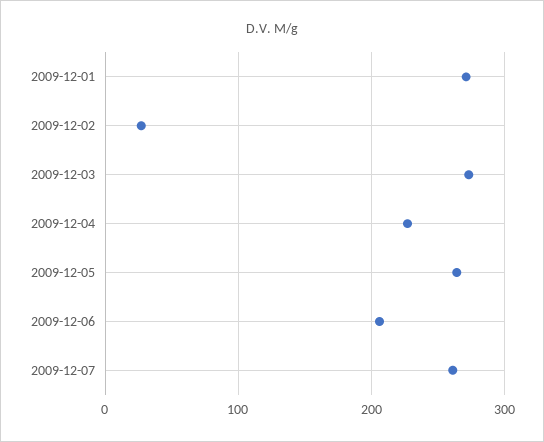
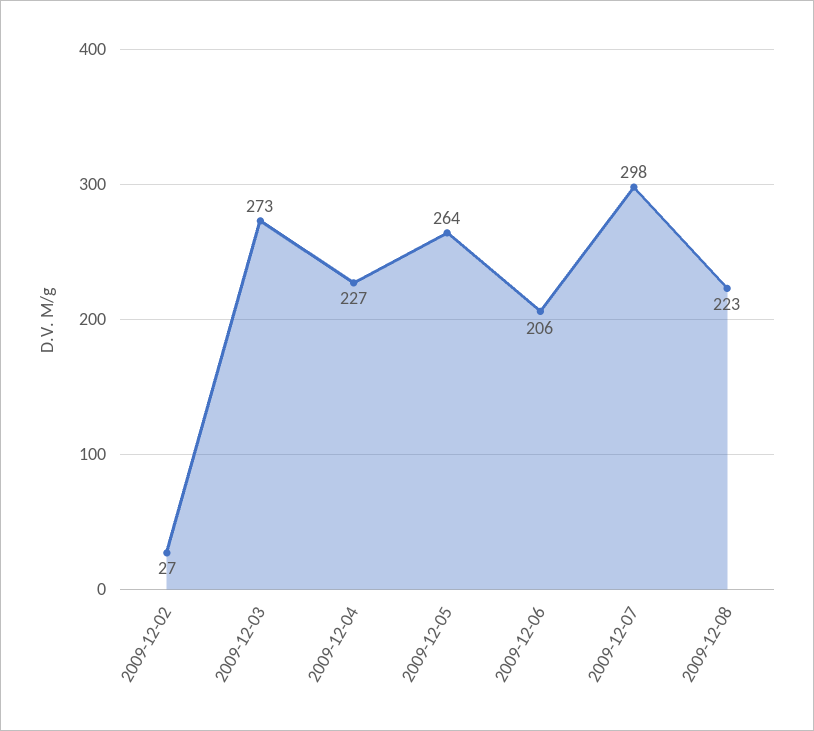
2009-12-01: 270 -> none
2009-12-07: 260 -> 298
2009-12-08: none -> 223

